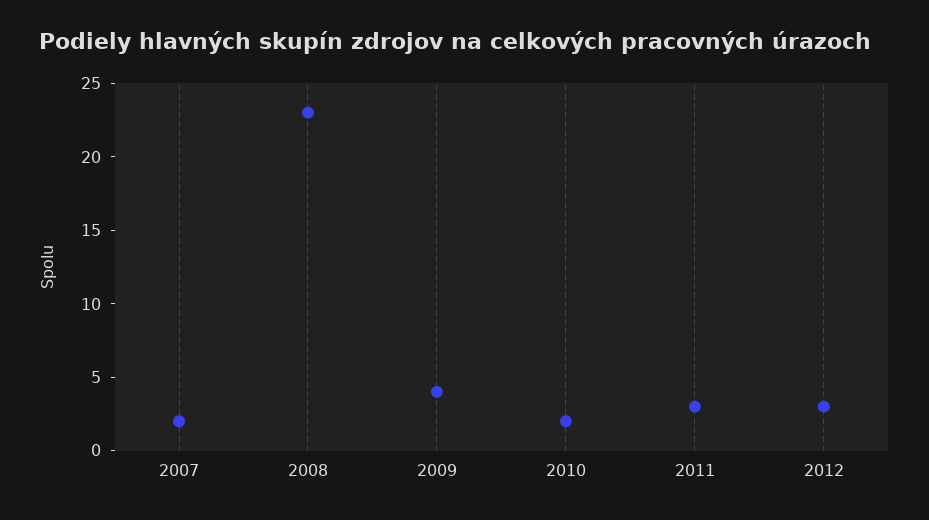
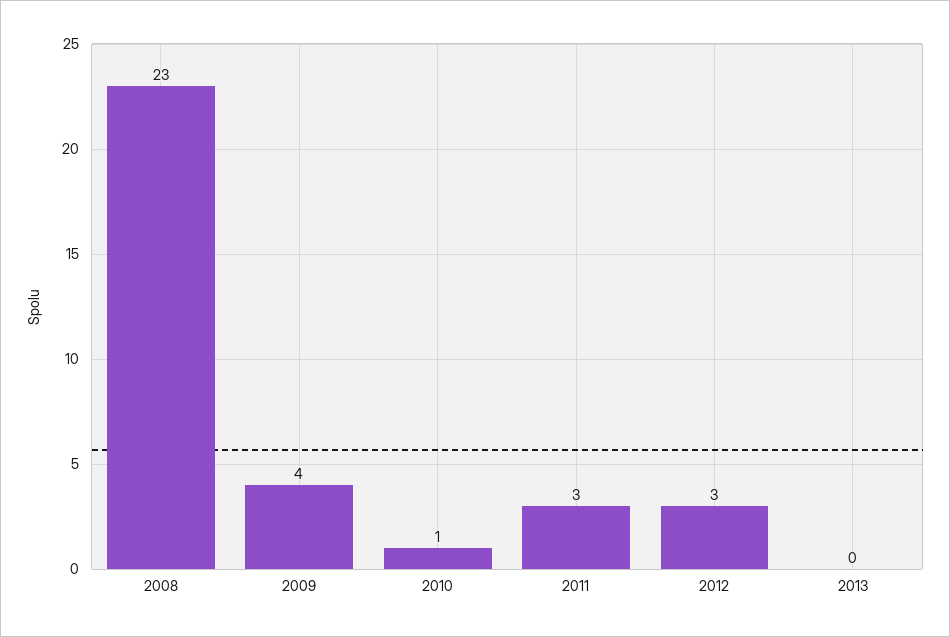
2007: 2 -> none
2010: 2 -> 1
2013: none -> 0

